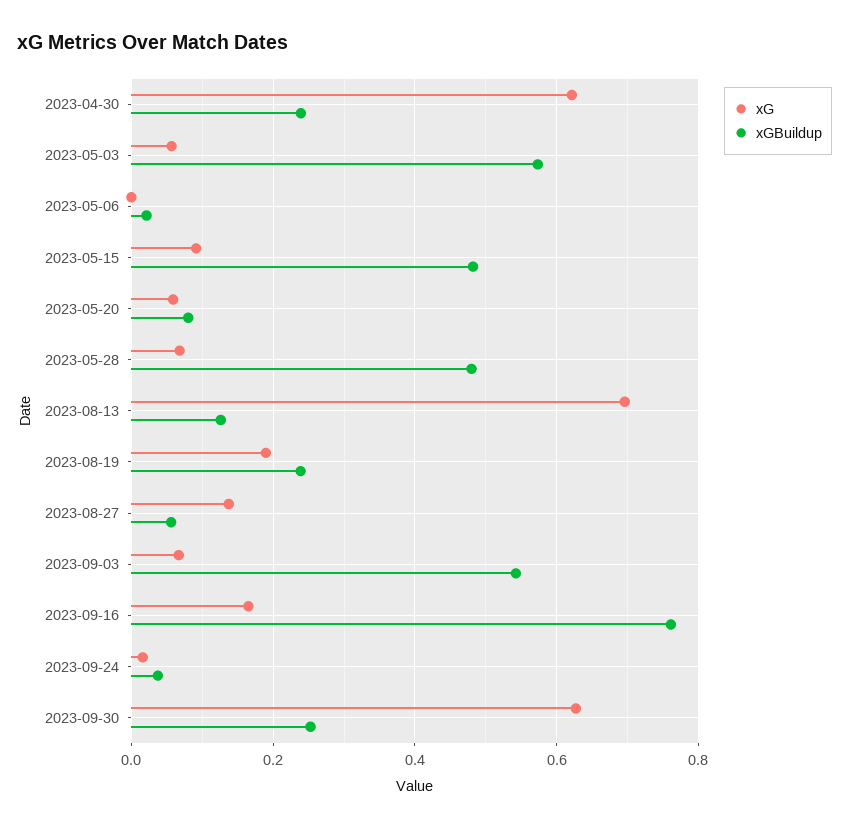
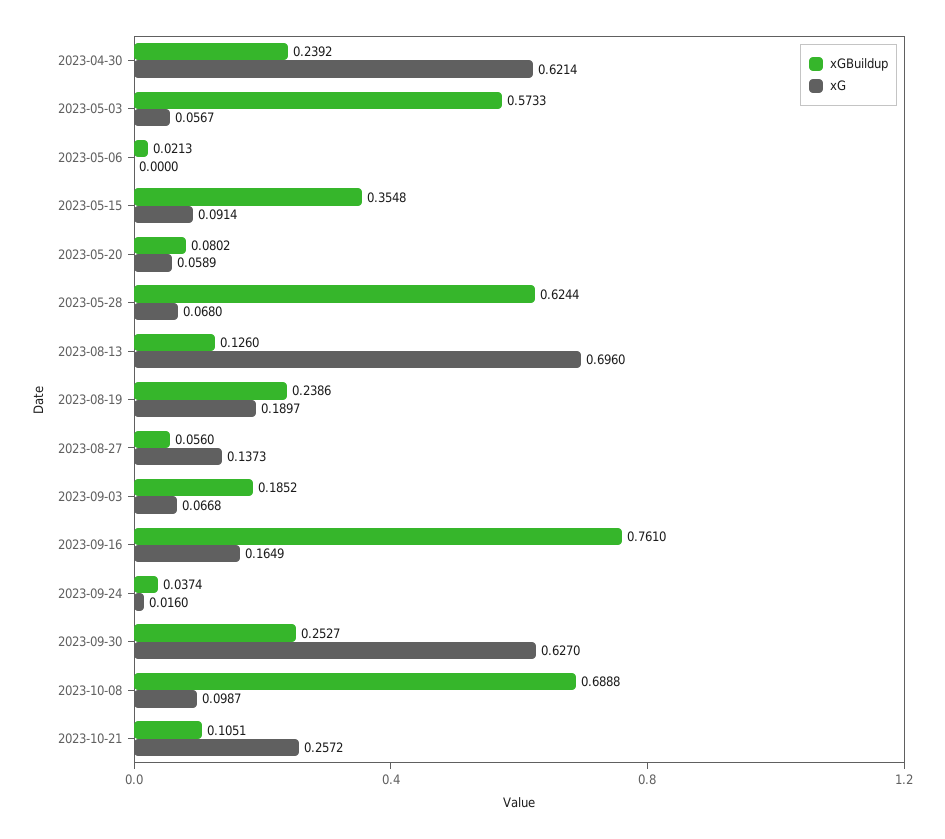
xGBuildup, 2023-05-15: 0.48 -> 0.3548
xGBuildup, 2023-05-28: 0.48 -> 0.6244
xGBuildup, 2023-09-03: 0.54 -> 0.1852
xGBuildup, 2023-10-08: none -> 0.6888
xG, 2023-10-08: none -> 0.0987
xGBuildup, 2023-10-21: none -> 0.1051
xG, 2023-10-21: none -> 0.2572

